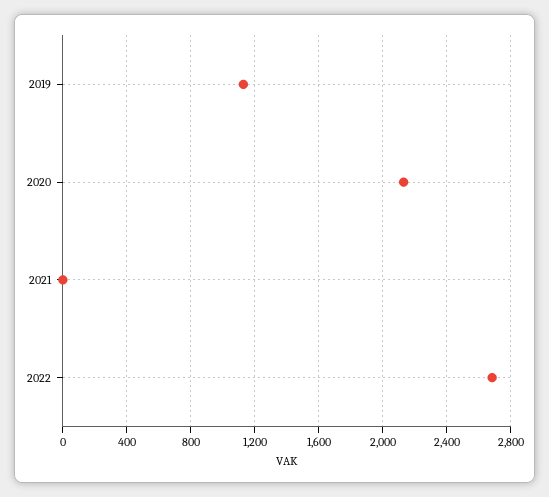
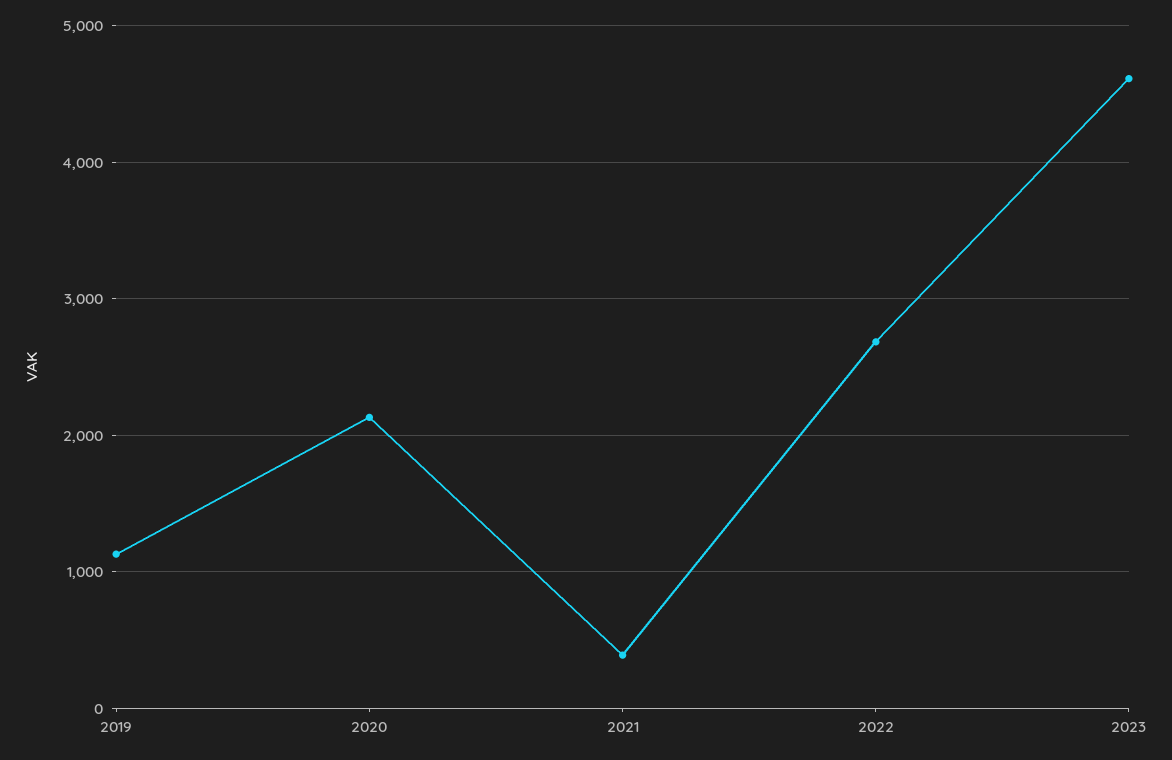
2021: 0 -> 400
2023: none -> 4600

